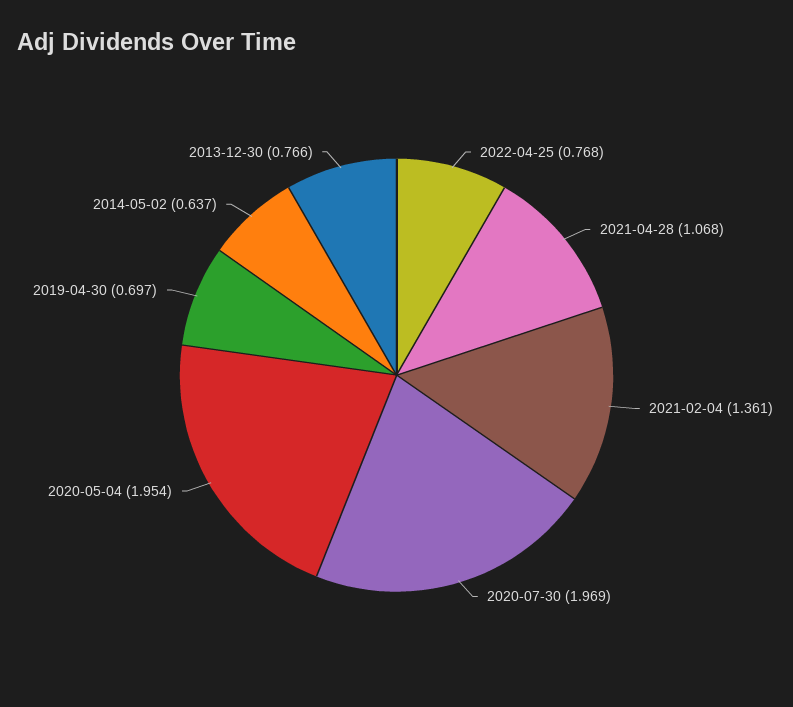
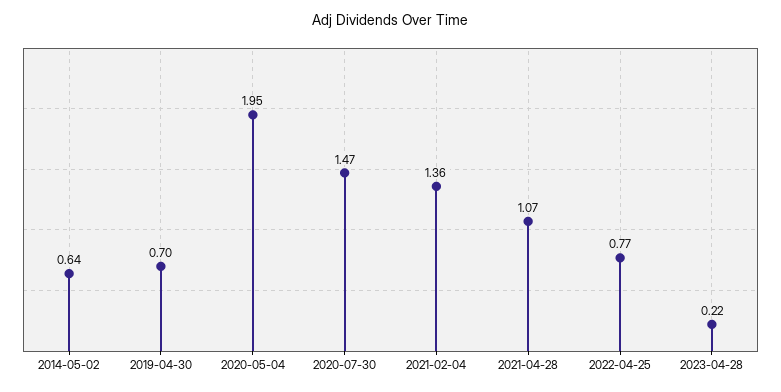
2020-07-30: 1.969 -> 1.47
2013-12-30: 0.766 -> none
2023-04-28: none -> 0.22

